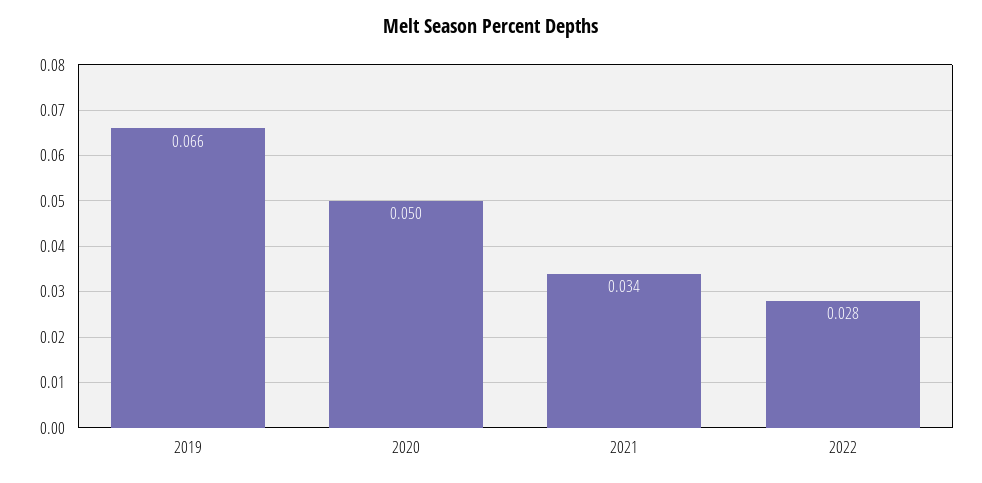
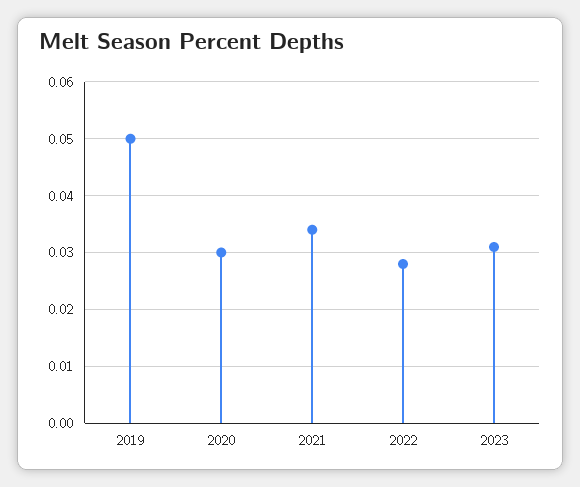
2019: 0.066 -> 0.05
2020: 0.05 -> 0.03
2023: none -> 0.03

